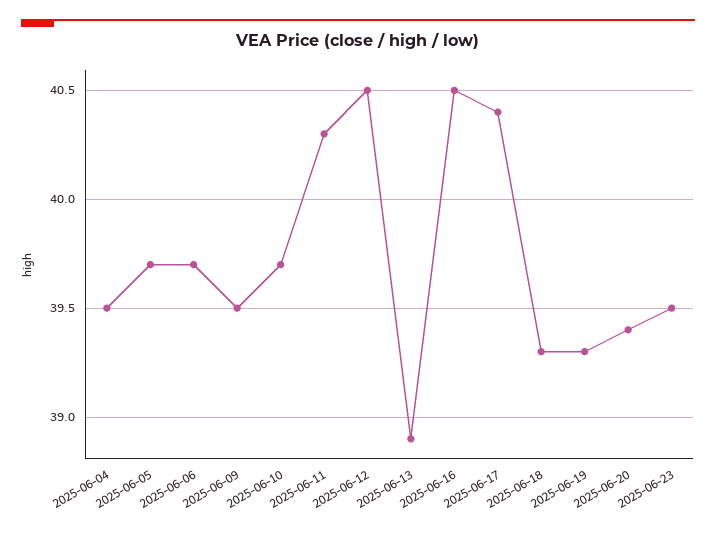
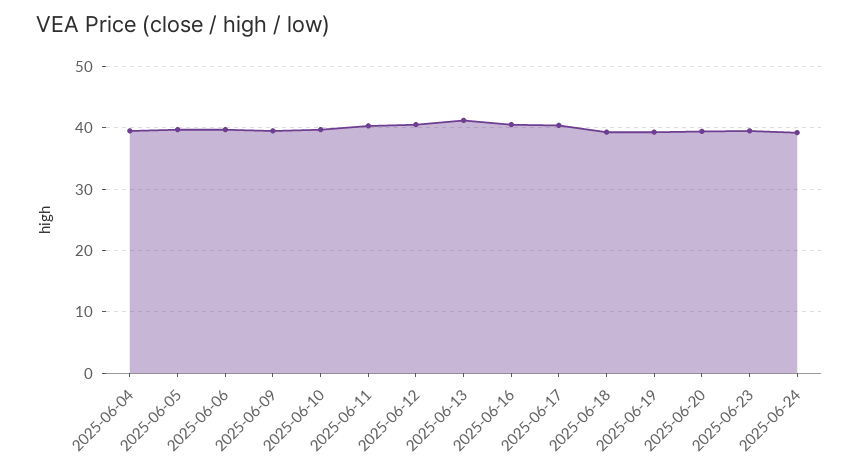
2025-06-13: 38.9 -> 41
2025-06-24: none -> 39

